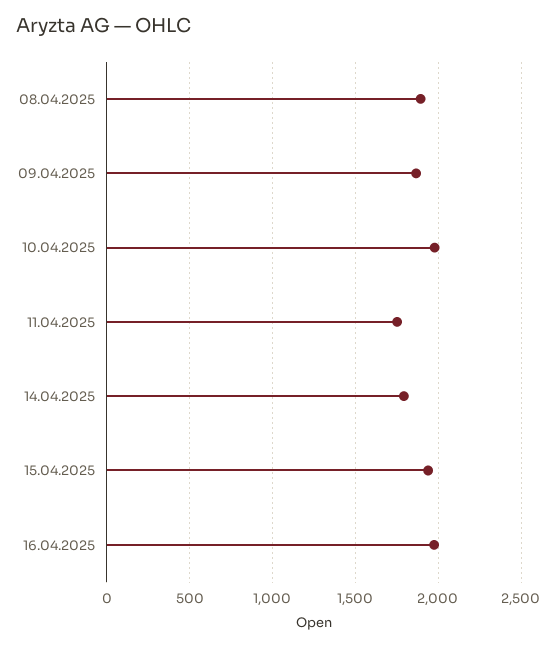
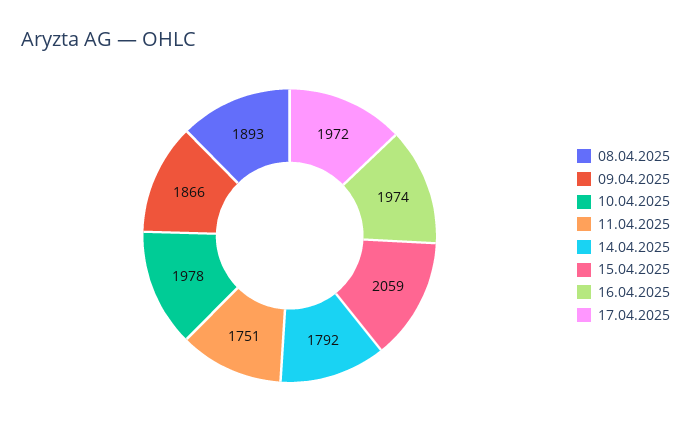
15.04.2025: 1950 -> 2059
17.04.2025: none -> 1972

